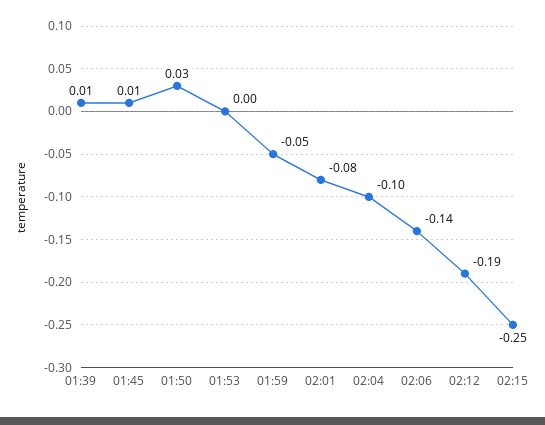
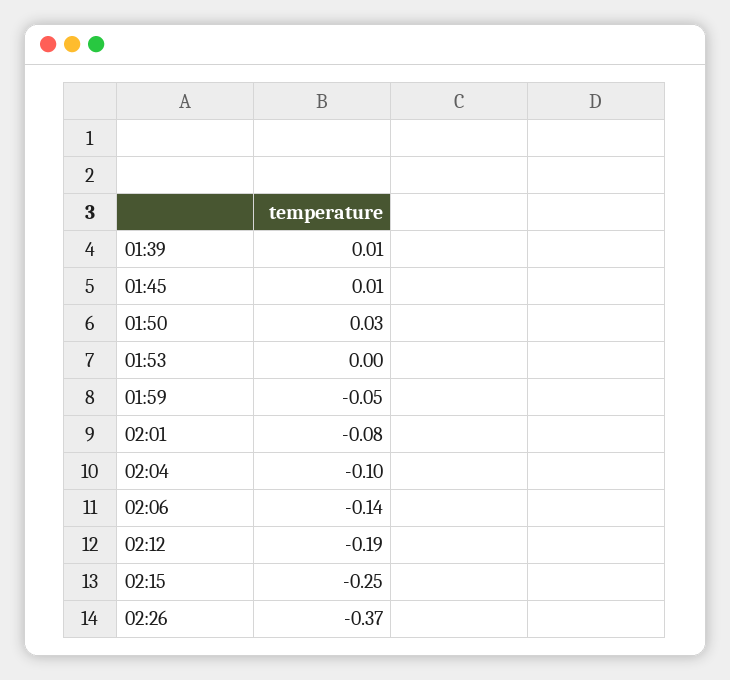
02:26: none -> -0.37

